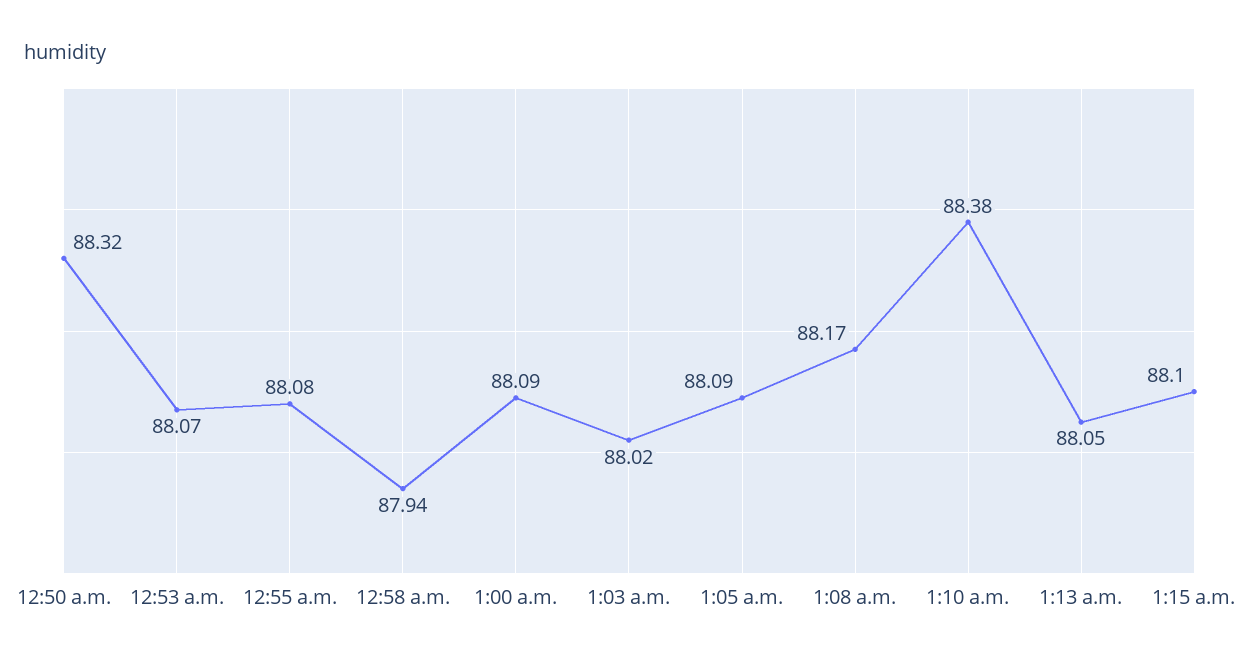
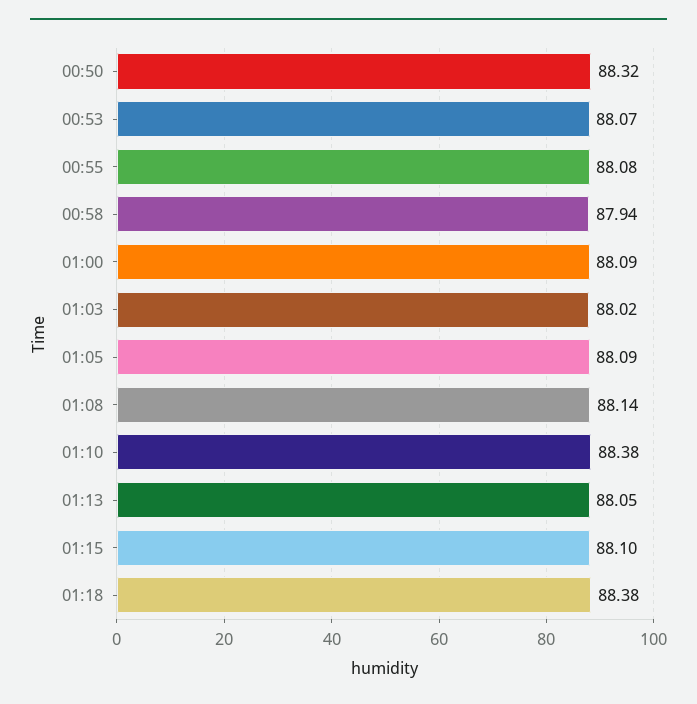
1:08 a.m.: 88.17 -> 88.14
01:18: none -> 88.38

